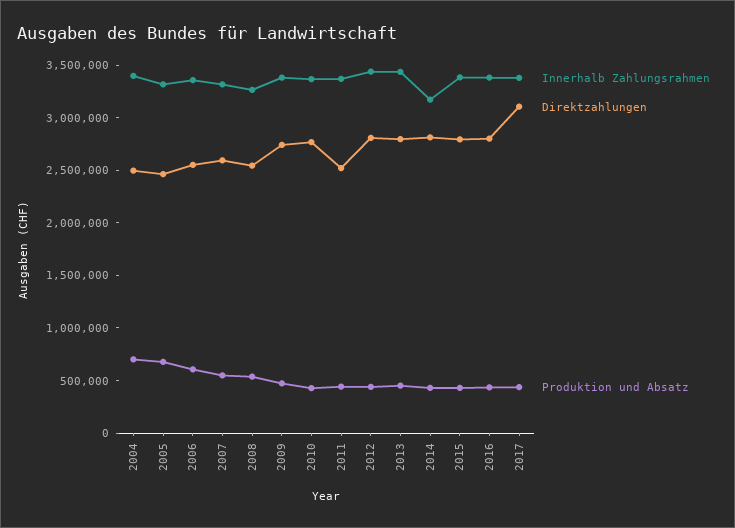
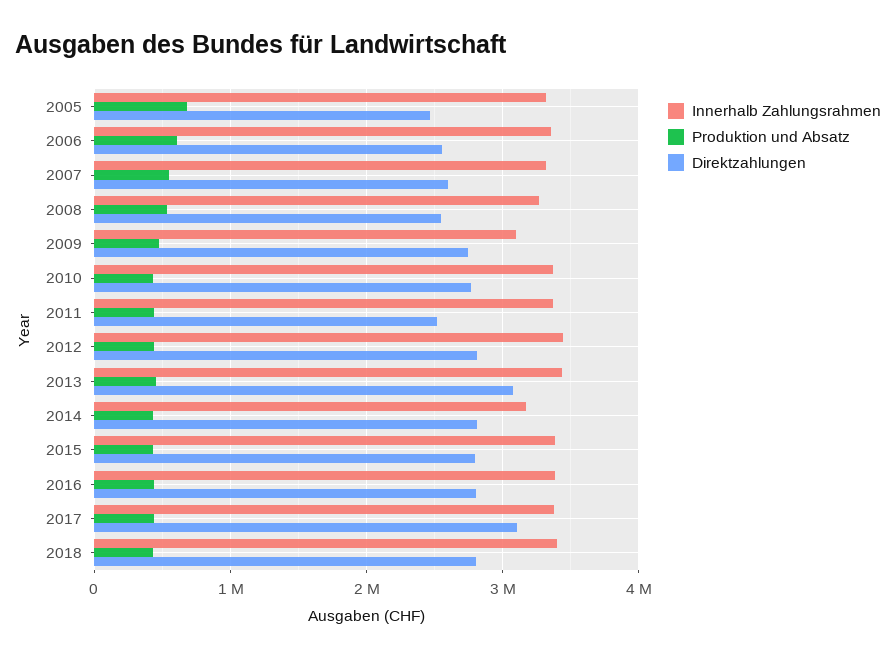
Innerhalb Zahlungsrahmen, 2004: 3400000 -> none
Direktzahlungen, 2004: 2500000 -> none
Produktion und Absatz, 2004: 700000 -> none
Innerhalb Zahlungsrahmen, 2009: 3400000 -> 3100000
Direktzahlungen, 2013: 2800000 -> 3100000
Innerhalb Zahlungsrahmen, 2018: none -> 3400000
Produktion und Absatz, 2018: none -> 400000
Direktzahlungen, 2018: none -> 2800000

